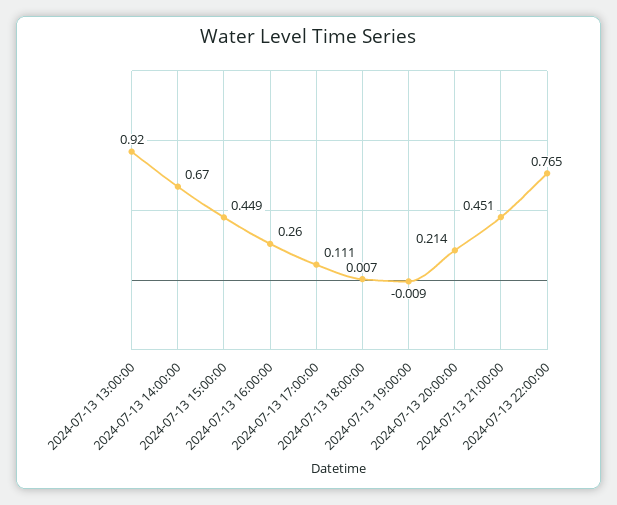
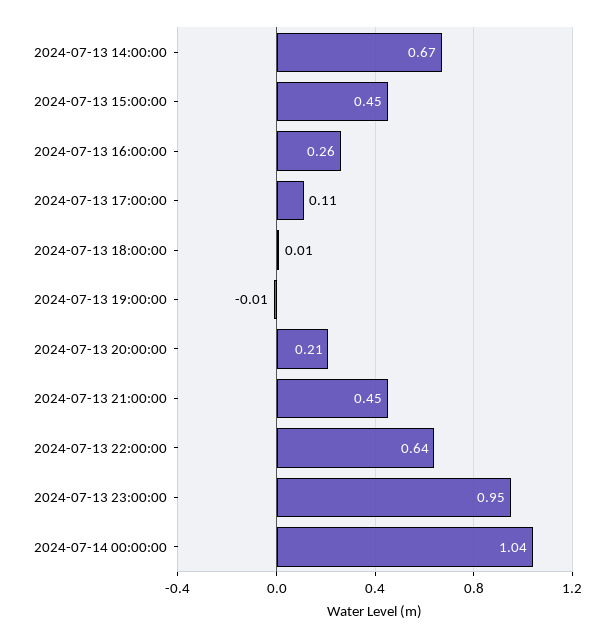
2024-07-13 13:00:00: 0.92 -> none
2024-07-13 22:00:00: 0.765 -> 0.64
2024-07-13 23:00:00: none -> 0.95
2024-07-14 00:00:00: none -> 1.04

